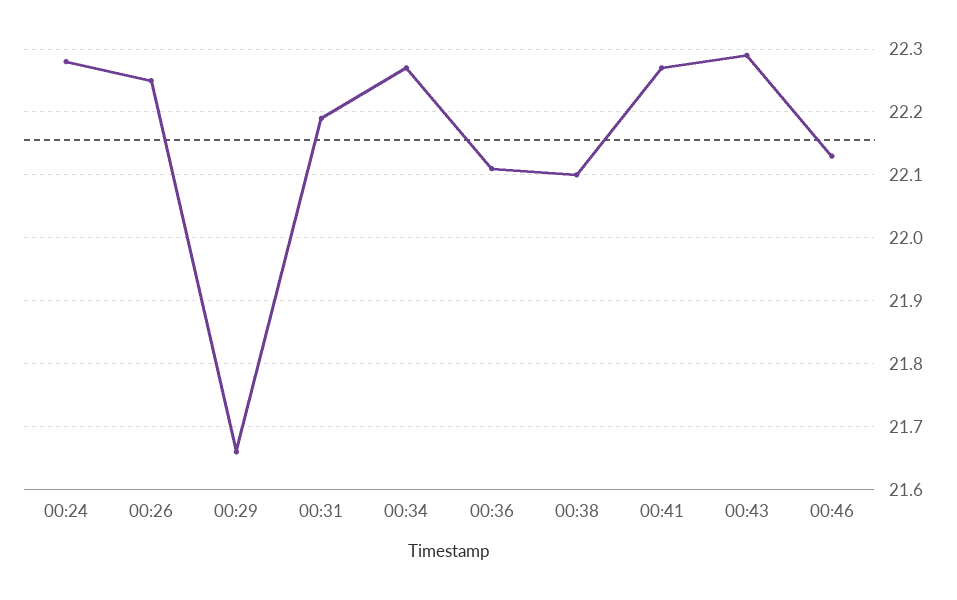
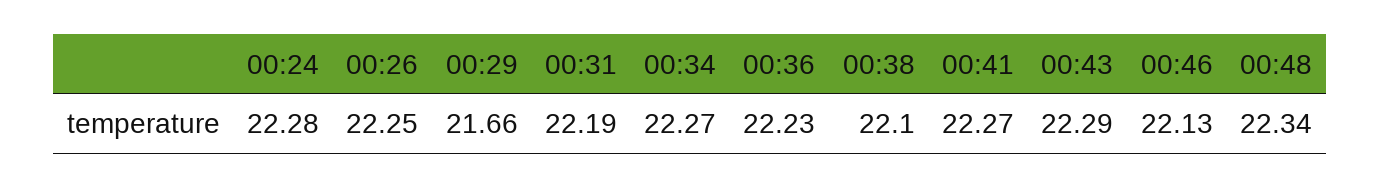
00:36: 22.11 -> 22.23
00:48: none -> 22.34

